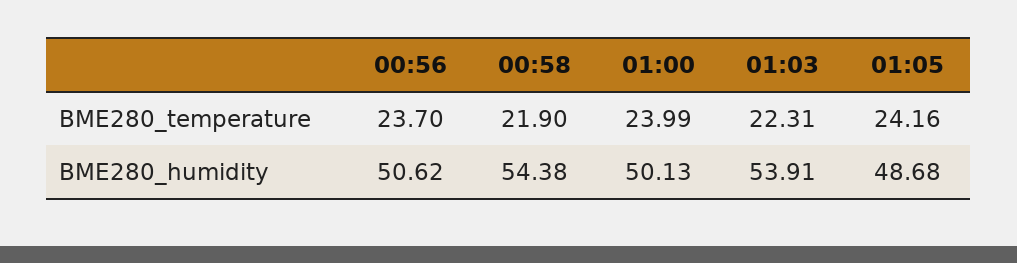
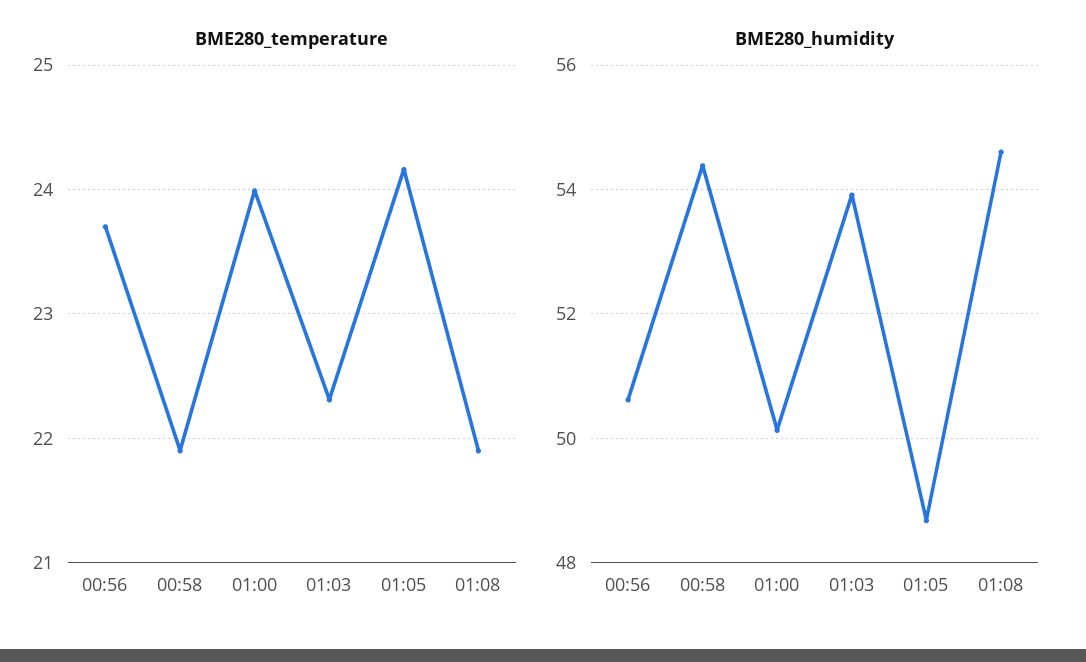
BME280_temperature, 01:08: none -> 21.9
BME280_humidity, 01:08: none -> 54.6

